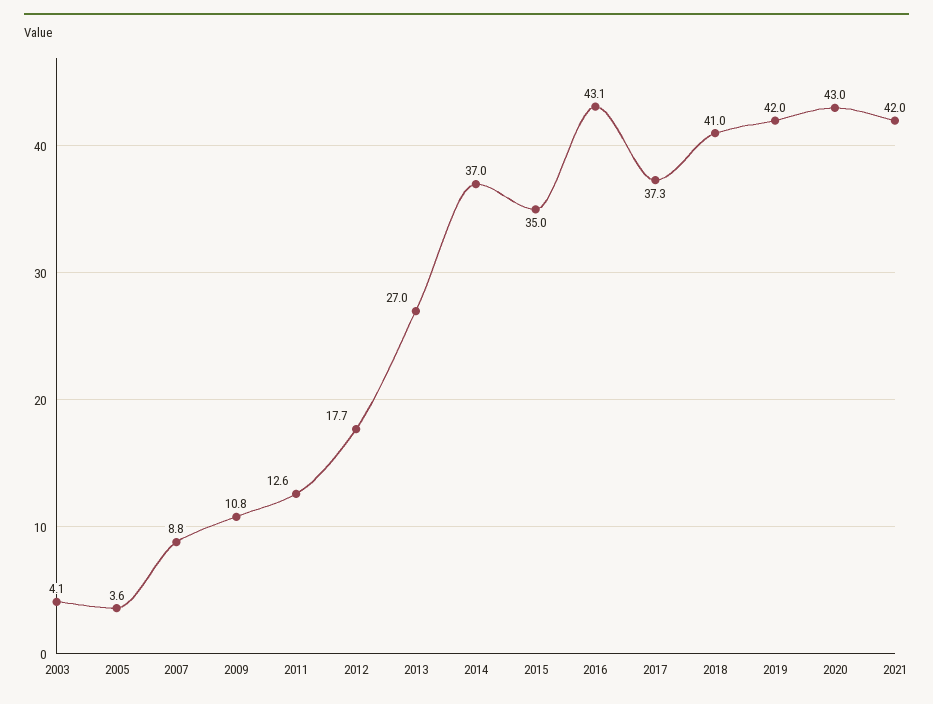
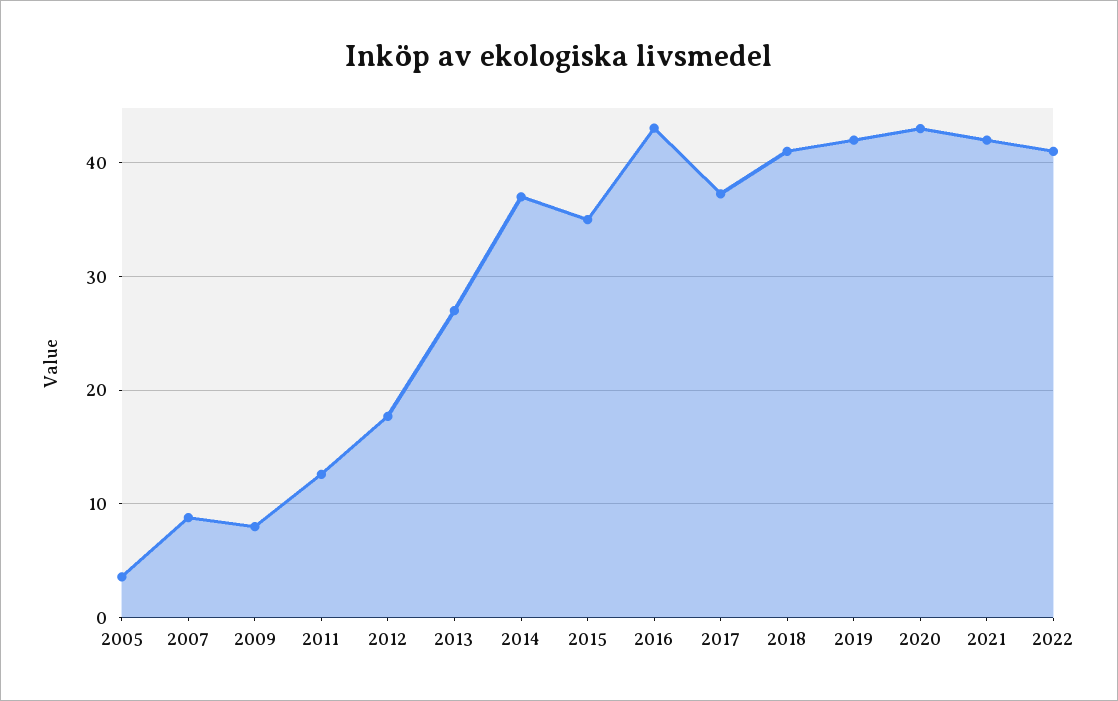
2003: 4.1 -> none
2009: 10.8 -> 8
2022: none -> 41

